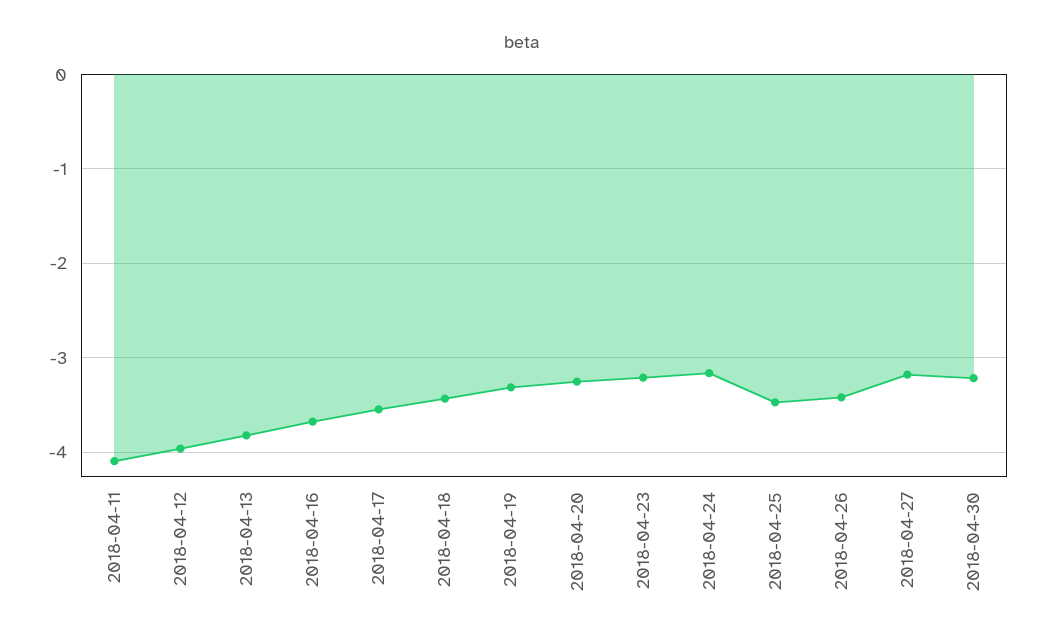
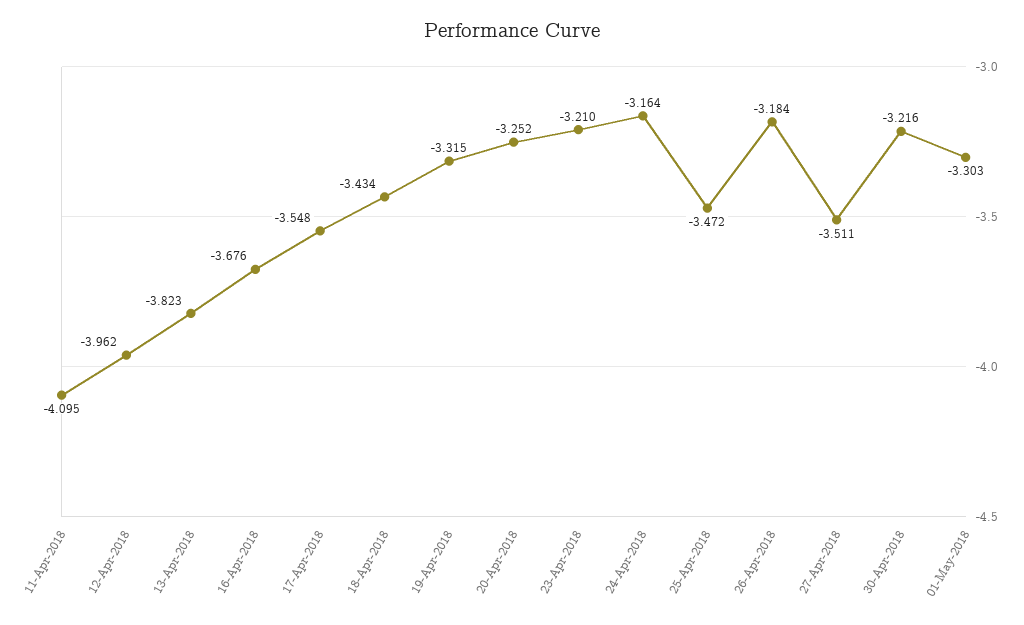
2018-04-26: -3.4 -> -3.184
2018-04-27: -3.2 -> -3.511
01-May-2018: none -> -3.303

